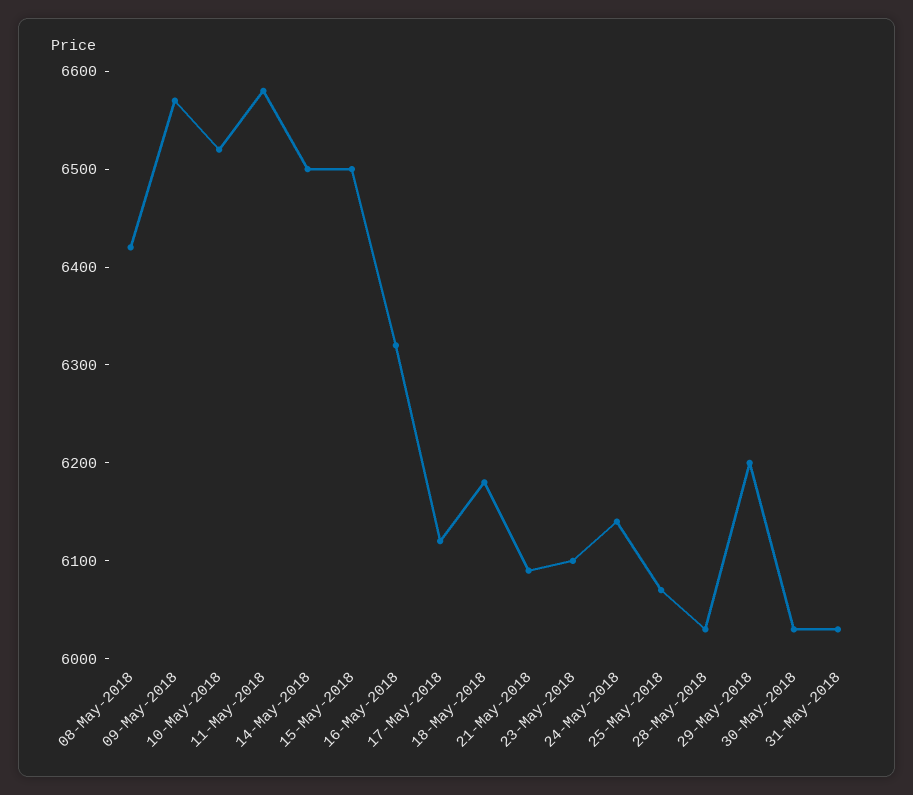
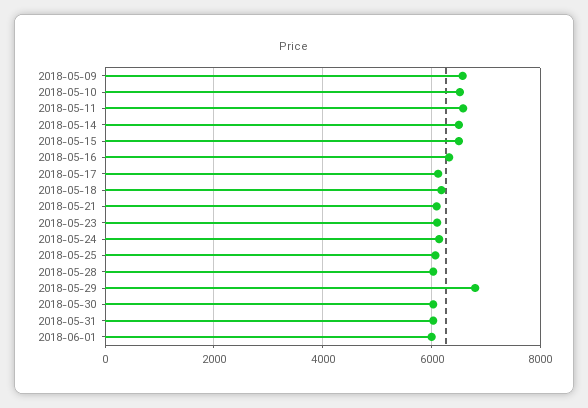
08-May-2018: 6420 -> none
29-May-2018: 6200 -> 6800
2018-06-01: none -> 6000

